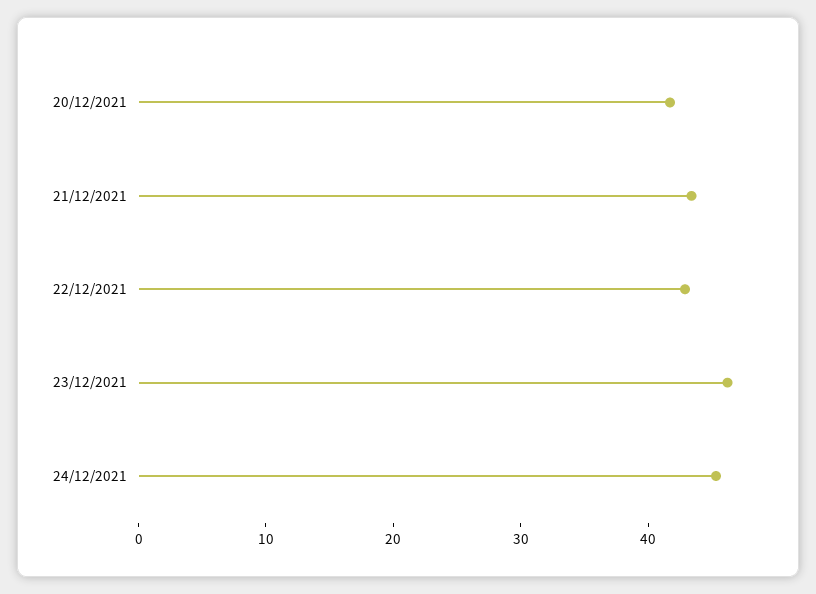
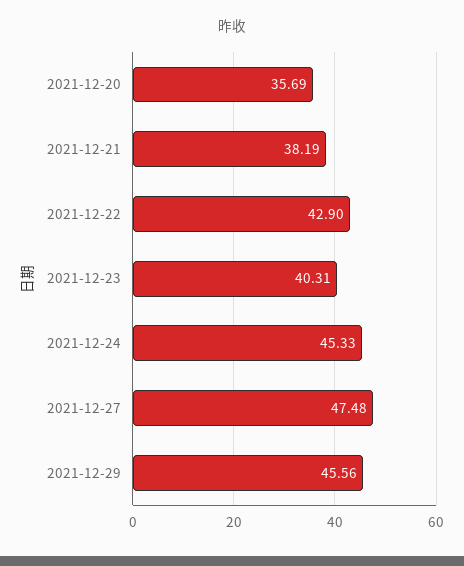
20/12/2021: 42 -> 35.69
21/12/2021: 44 -> 38.19
23/12/2021: 46 -> 40.31
2021-12-27: none -> 47.48
2021-12-29: none -> 45.56

